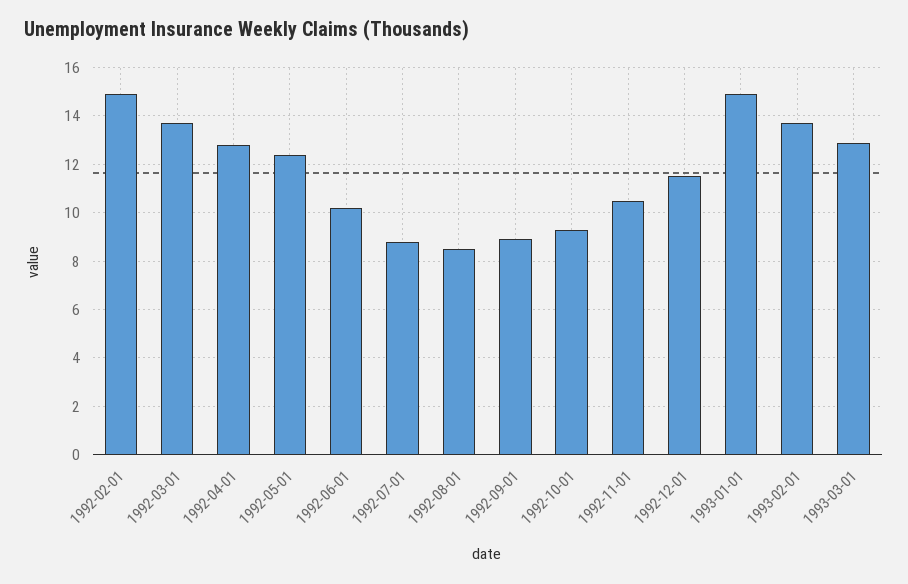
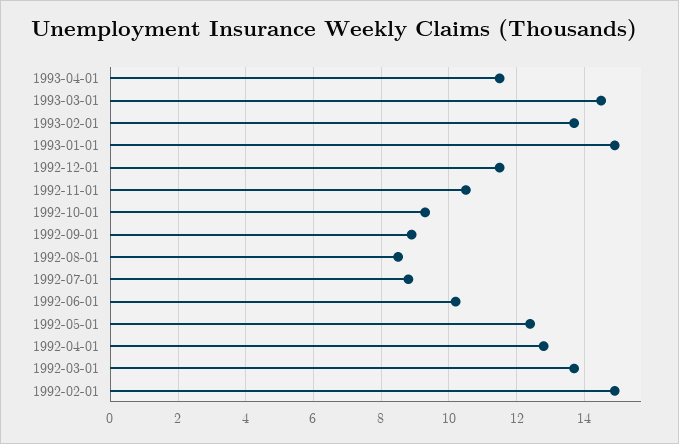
1993-03-01: 13 -> 14.5
1993-04-01: none -> 11.5

